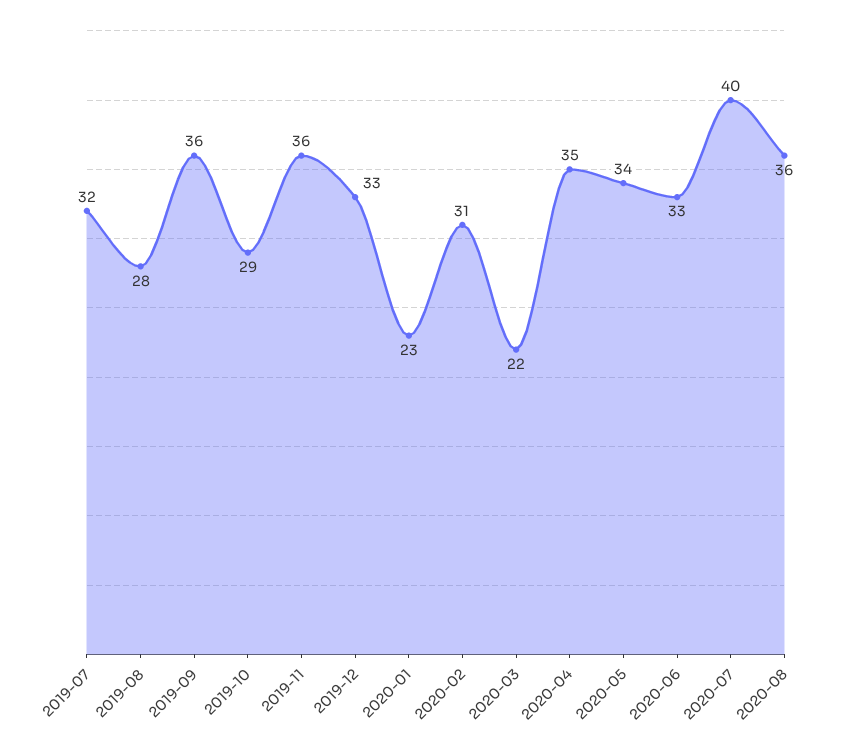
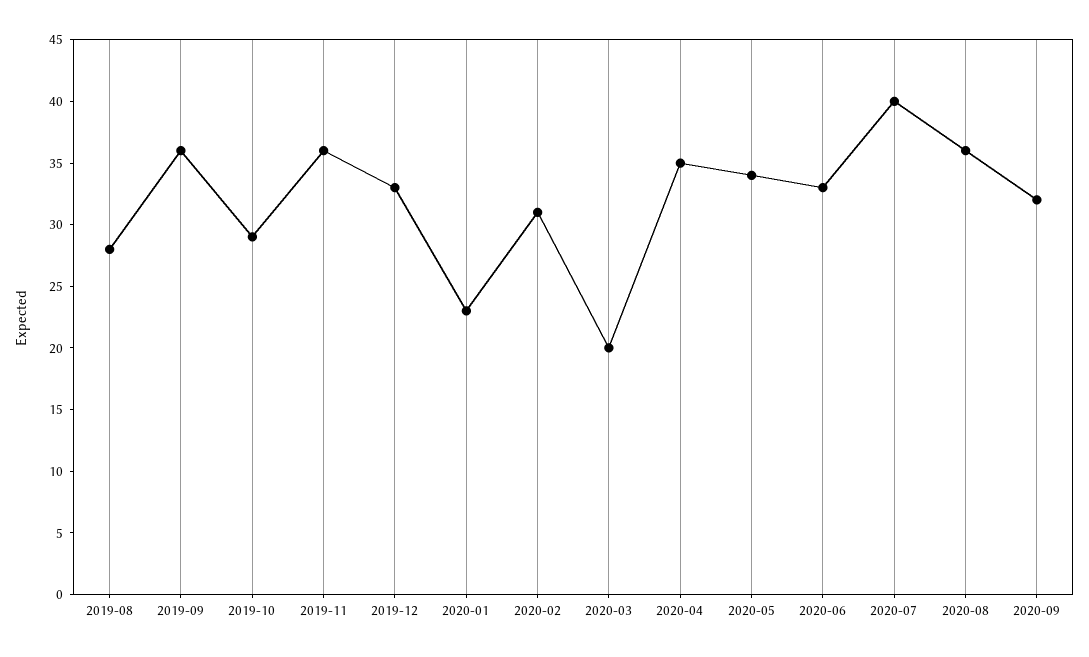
2019-07: 32 -> none
2020-03: 22 -> 20
2020-09: none -> 32

